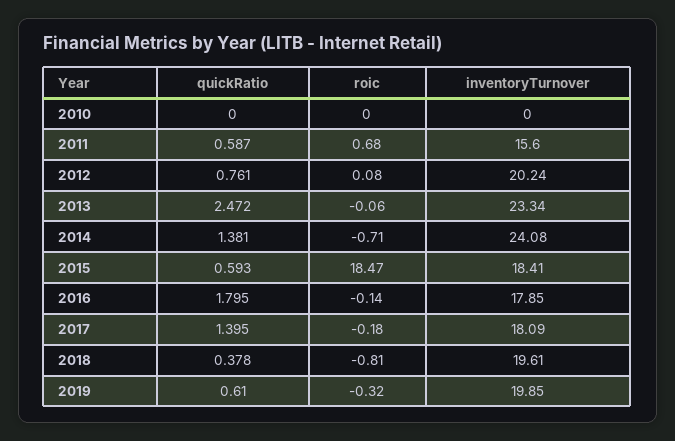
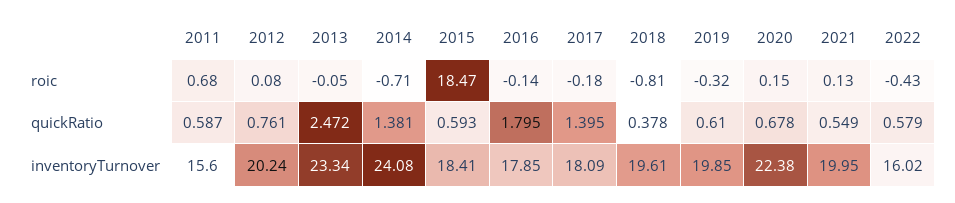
quickRatio, 2010: 0 -> none
roic, 2010: 0 -> none
inventoryTurnover, 2010: 0 -> none
roic, 2013: -0.06 -> -0.05
roic, 2020: none -> 0.15
roic, 2021: none -> 0.13
roic, 2022: none -> -0.43
quickRatio, 2020: none -> 0.678
quickRatio, 2021: none -> 0.549
quickRatio, 2022: none -> 0.579
inventoryTurnover, 2020: none -> 22.38
inventoryTurnover, 2021: none -> 19.95
inventoryTurnover, 2022: none -> 16.02

